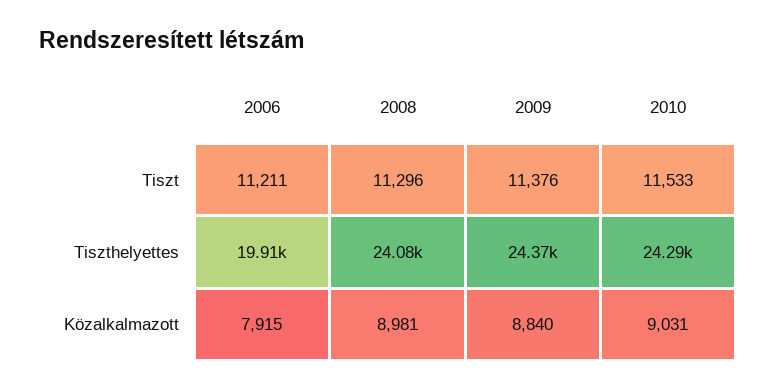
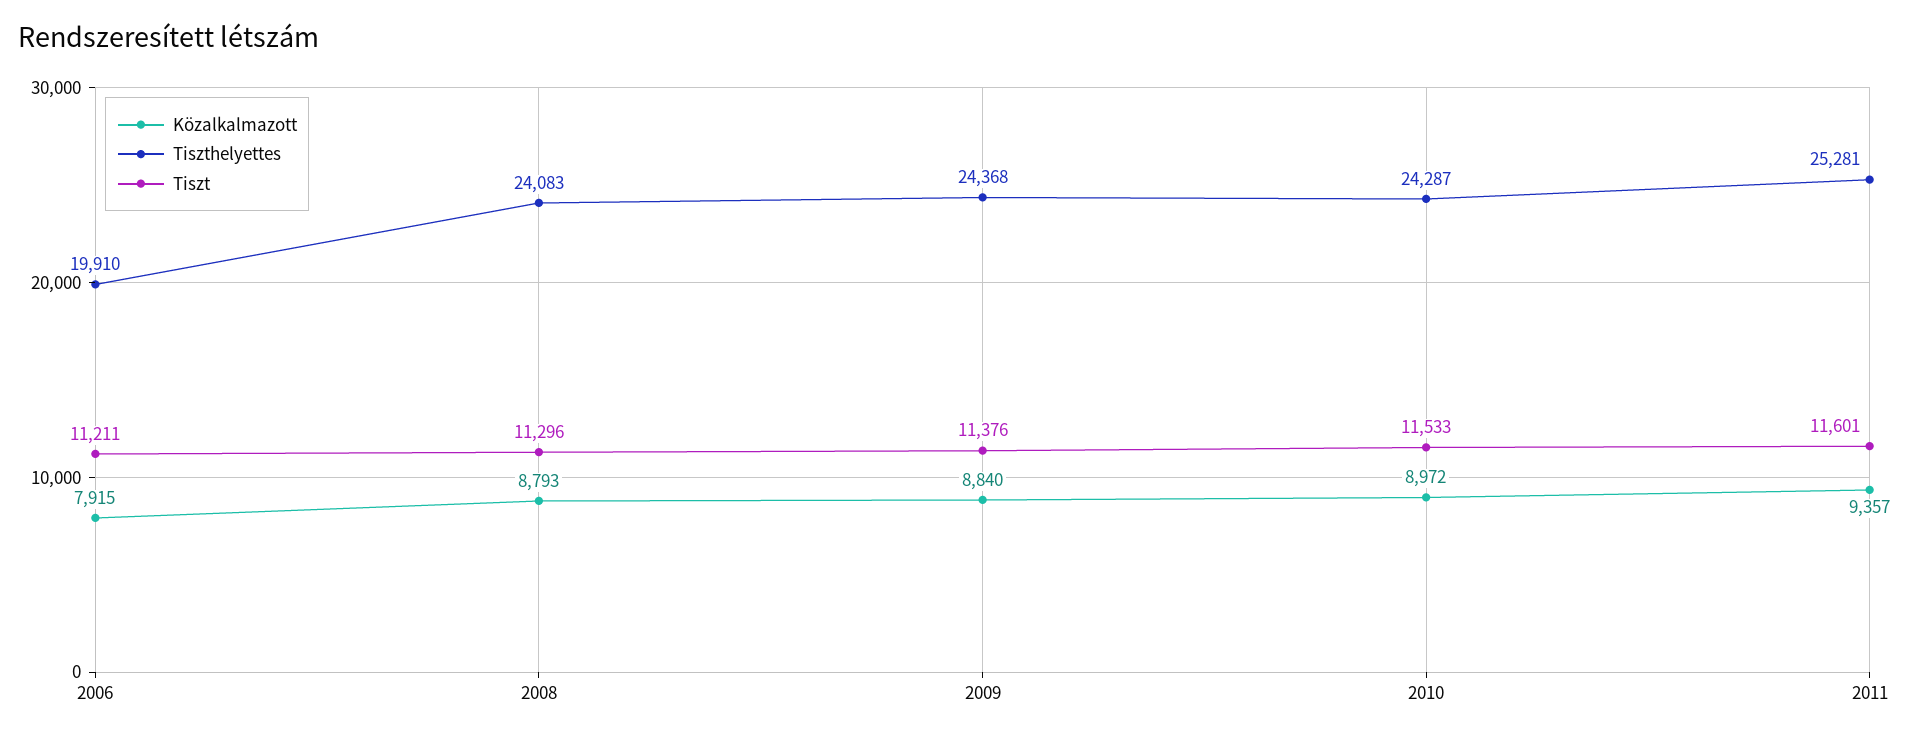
Közalkalmazott, 2008: 8981 -> 8793
Közalkalmazott, 2010: 9031 -> 8972
Közalkalmazott, 2011: none -> 9357
Tiszthelyettes, 2011: none -> 25281
Tiszt, 2011: none -> 11601

